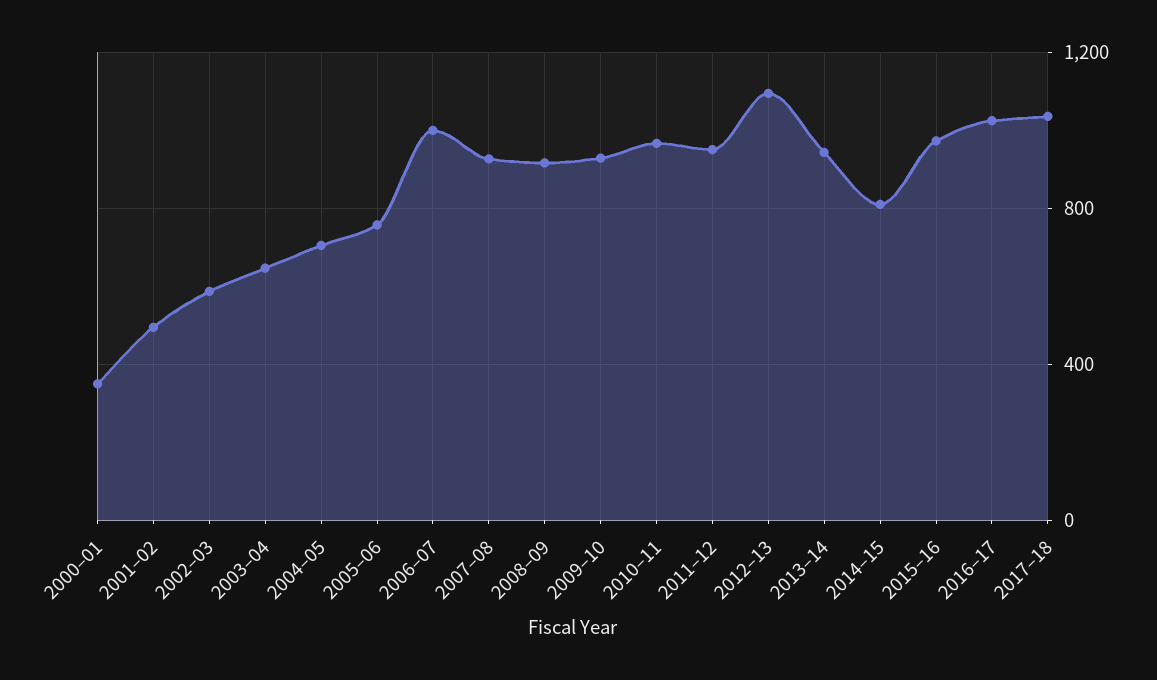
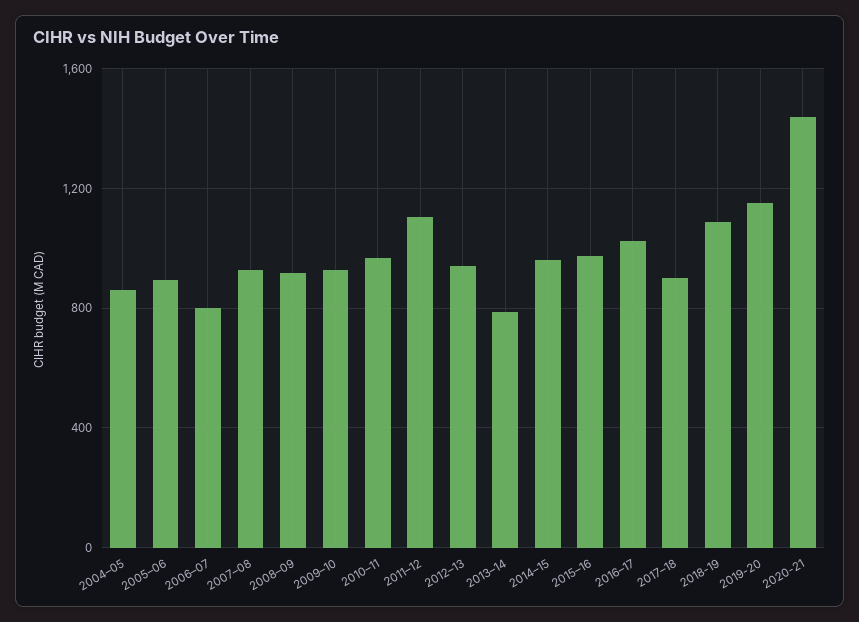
2000–01: 350 -> none
2001–02: 500 -> none
2002–03: 600 -> none
2003–04: 650 -> none
2004–05: 700 -> 850
2005–06: 750 -> 900
2006–07: 1000 -> 800
2011–12: 950 -> 1100
2012–13: 1100 -> 950
2013–14: 950 -> 800
2014–15: 800 -> 950
2017–18: 1050 -> 900
2018-19: none -> 1100
2019-20: none -> 1150
2020-21: none -> 1450

